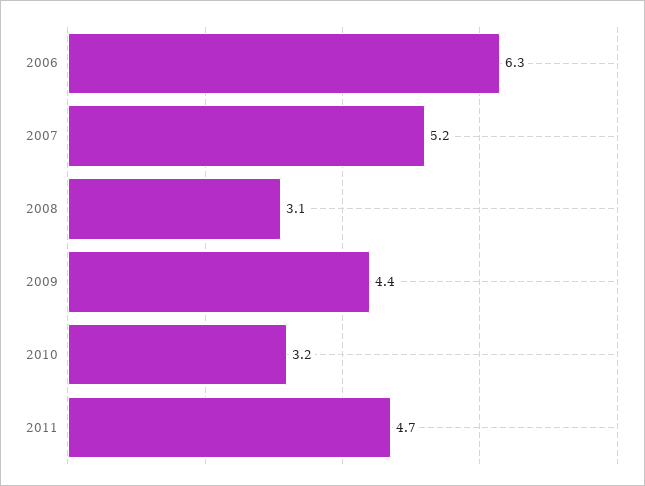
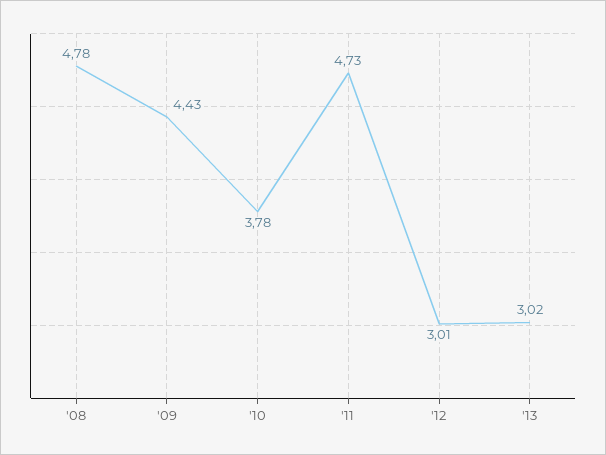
2006: 6.3 -> none
2007: 5.2 -> none
2008: 3.1 -> 4.78
2010: 3.2 -> 3.78
'12: none -> 3.01
'13: none -> 3.02

